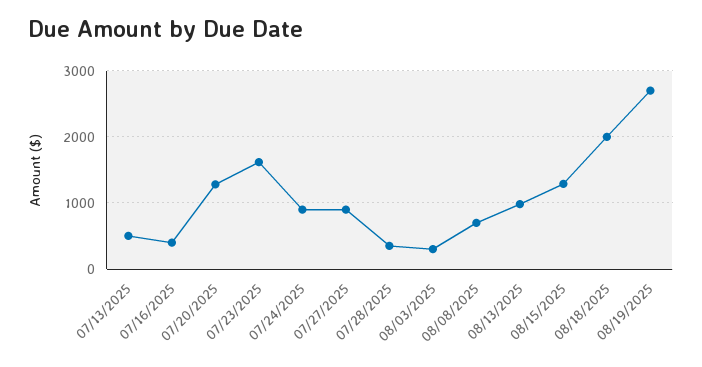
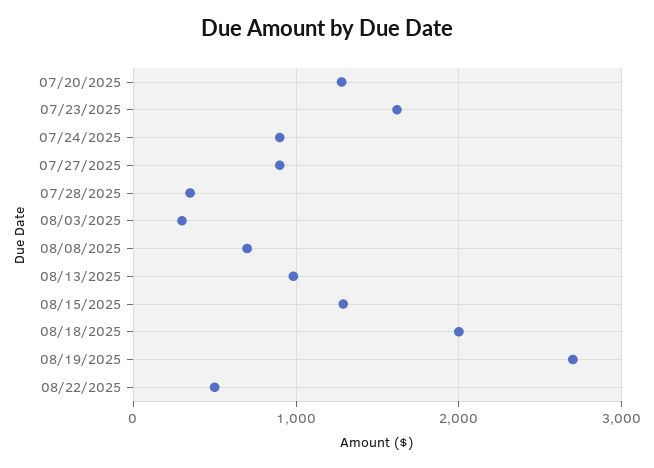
07/13/2025: 500 -> none
07/16/2025: 400 -> none
08/22/2025: none -> 500

